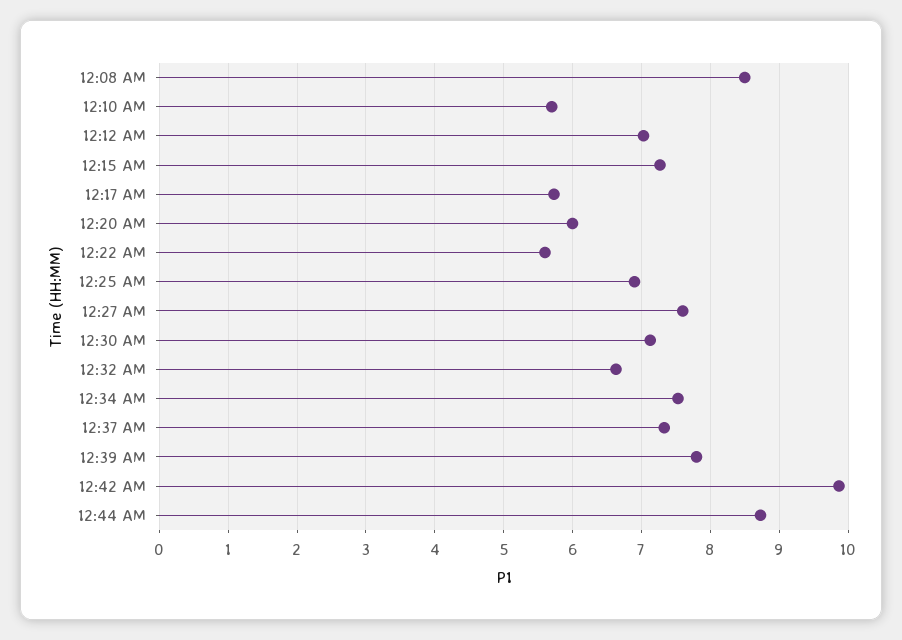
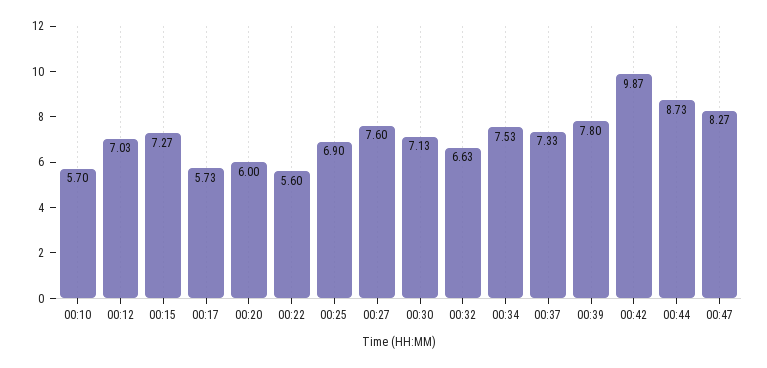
12:08 AM: 8.5 -> none
00:47: none -> 8.27

